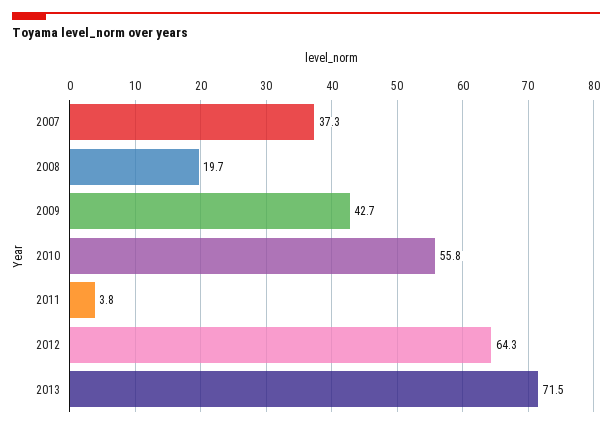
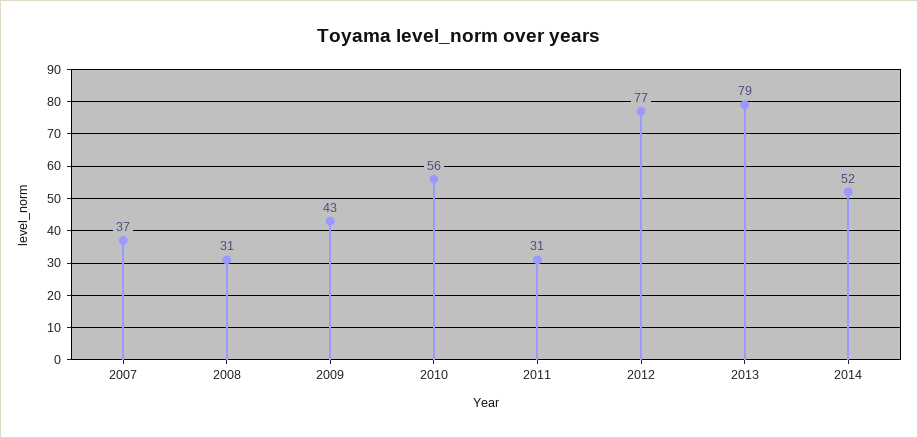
2008: 19.7 -> 31
2011: 3.8 -> 31
2012: 64.3 -> 77
2013: 71.5 -> 79
2014: none -> 52

